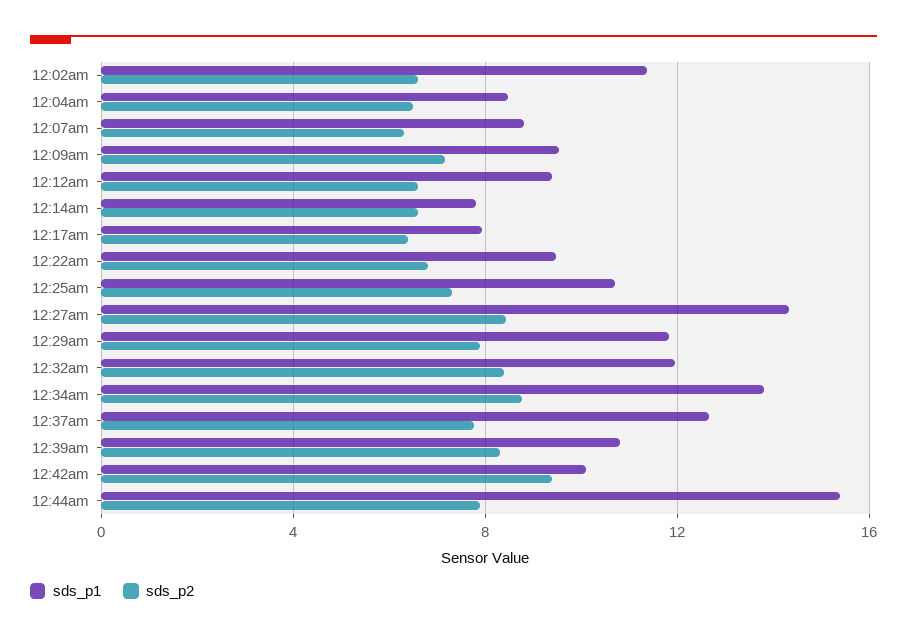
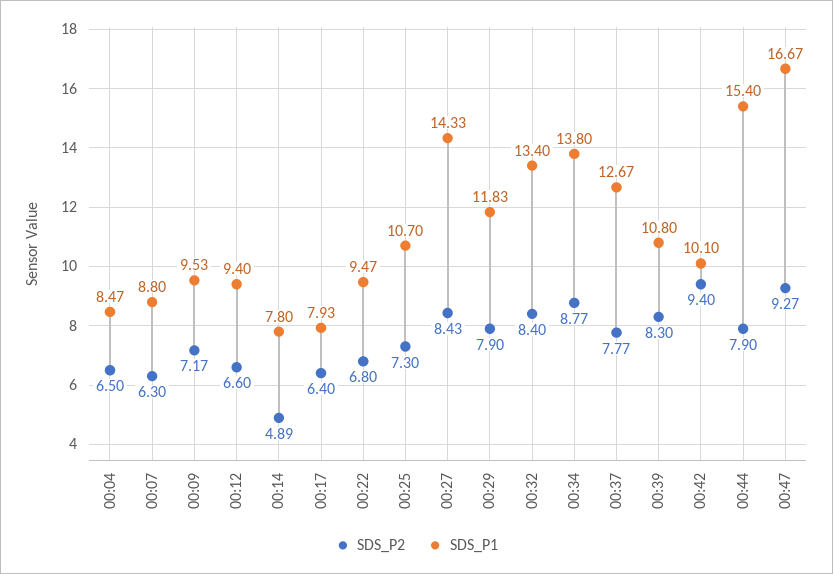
sds_p1, 12:02am: 11.5 -> none
sds_p2, 12:02am: 6.5 -> none
sds_p2, 12:14am: 6.5 -> 4.89
sds_p1, 12:32am: 12 -> 13.4
sds_p2, 00:47: none -> 9.27
sds_p1, 00:47: none -> 16.67

